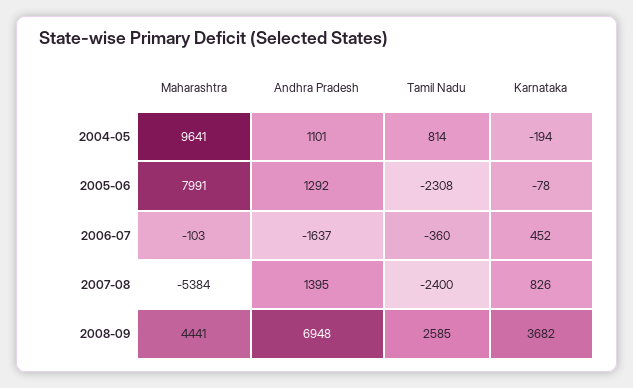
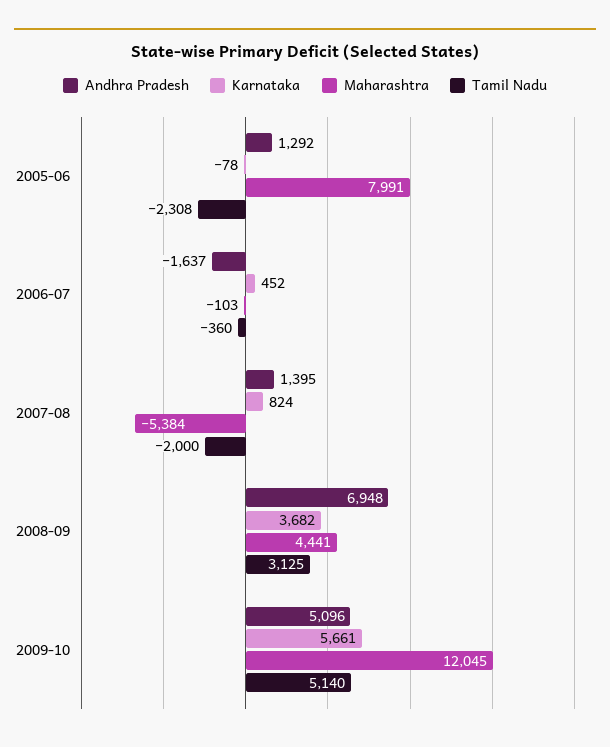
Maharashtra, 2004-05: 9641 -> none
Andhra Pradesh, 2004-05: 1101 -> none
Tamil Nadu, 2004-05: 814 -> none
Karnataka, 2004-05: -194 -> none
Tamil Nadu, 2007-08: -2400 -> -2000
Karnataka, 2007-08: 826 -> 824
Tamil Nadu, 2008-09: 2585 -> 3125
Andhra Pradesh, 2009-10: none -> 5096
Karnataka, 2009-10: none -> 5661
Maharashtra, 2009-10: none -> 12045
Tamil Nadu, 2009-10: none -> 5140

